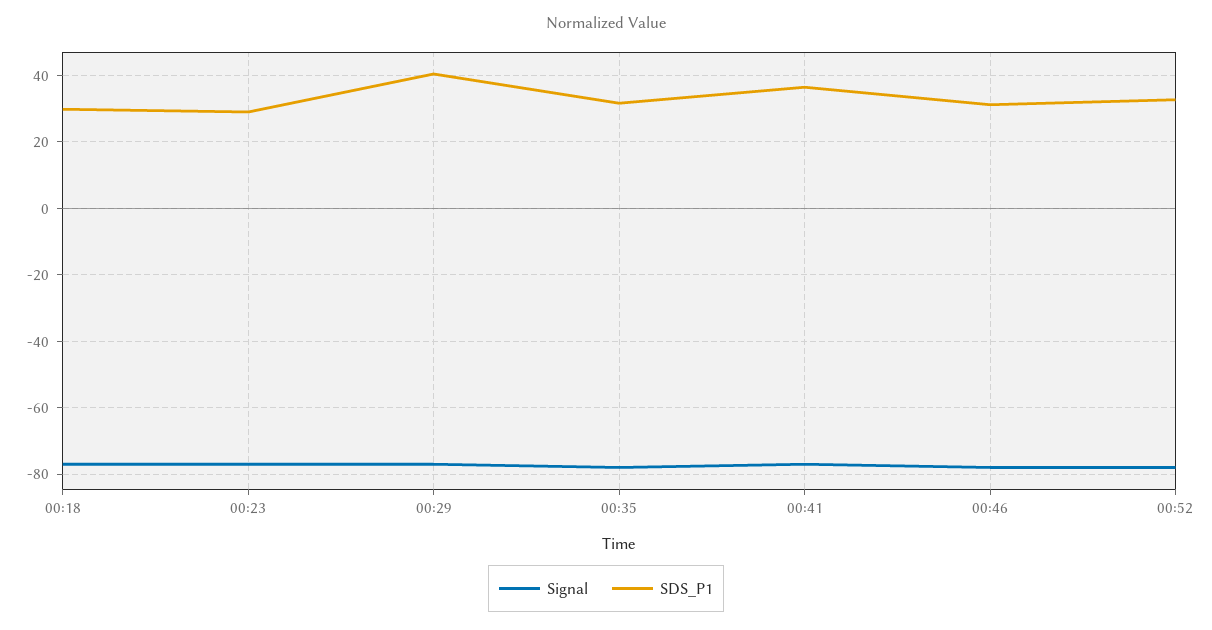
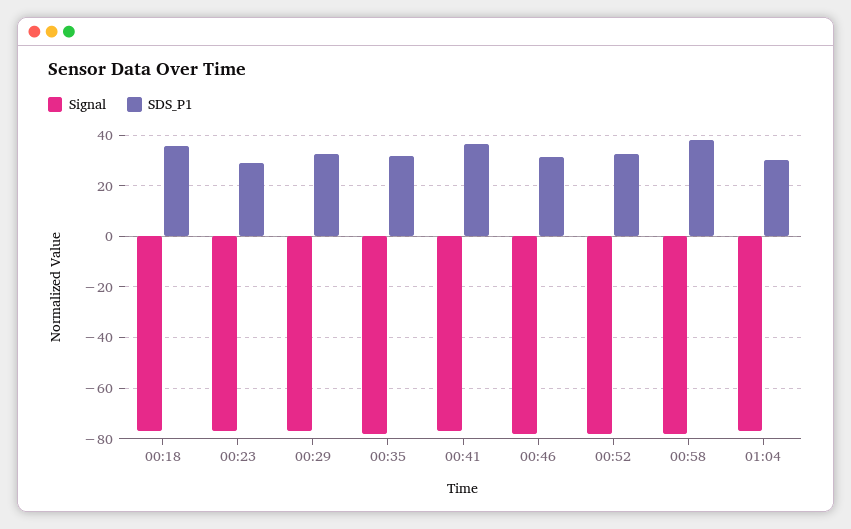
SDS_P1, 00:18: 30 -> 35
SDS_P1, 00:29: 40 -> 32.5
Signal, 00:58: none -> -77.5
SDS_P1, 00:58: none -> 37.5
Signal, 01:04: none -> -77.5
SDS_P1, 01:04: none -> 30

